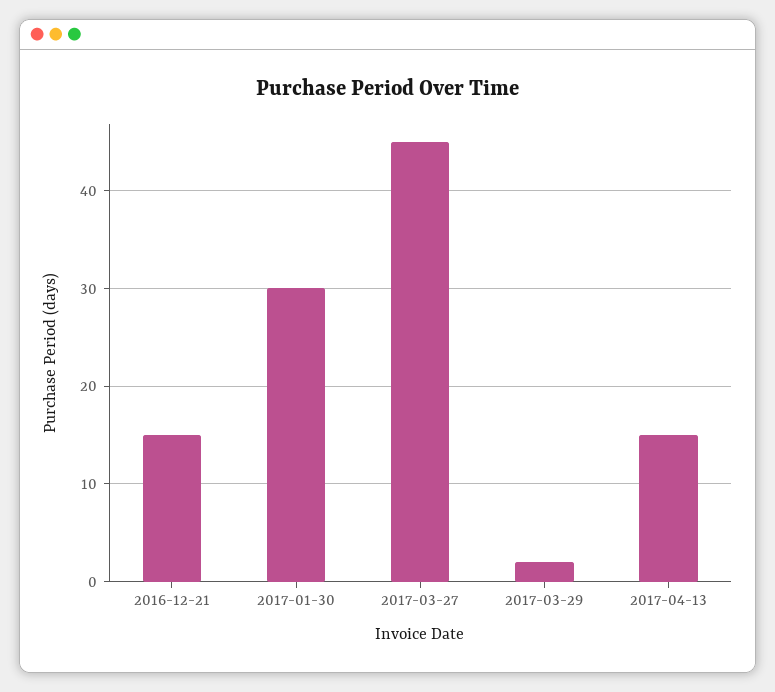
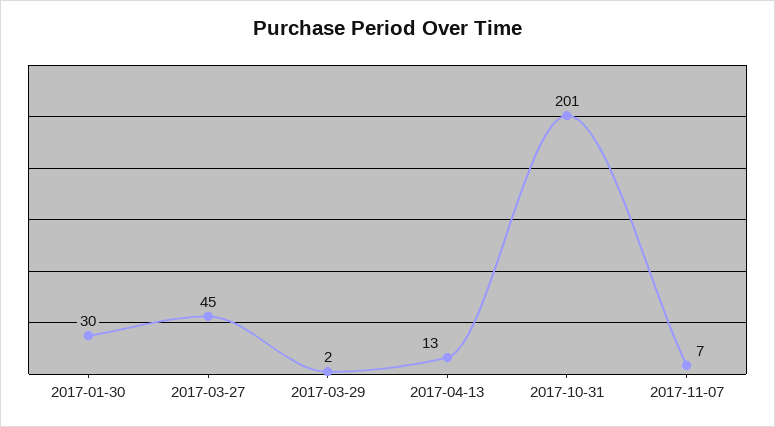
2016-12-21: 15 -> none
2017-04-13: 15 -> 13
2017-10-31: none -> 201
2017-11-07: none -> 7

